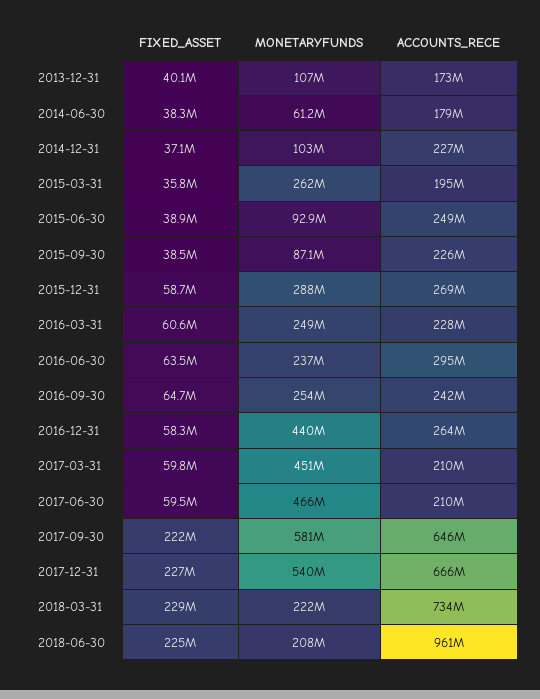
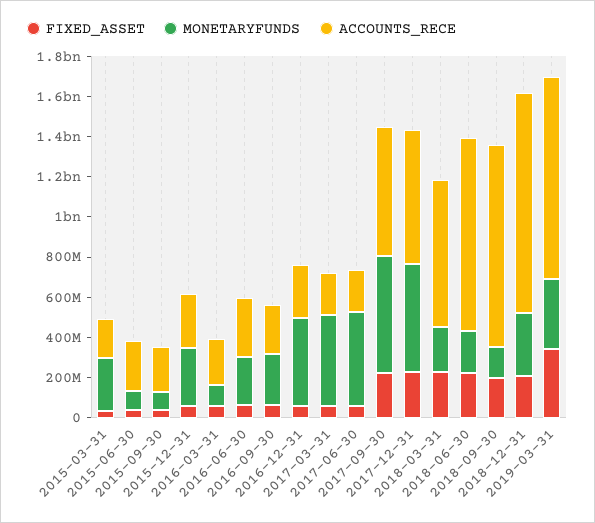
FIXED_ASSET, 2013-12-31: 40100000 -> none
MONETARYFUNDS, 2013-12-31: 107000000 -> none
ACCOUNTS_RECE, 2013-12-31: 173000000 -> none
FIXED_ASSET, 2014-06-30: 38300000 -> none
MONETARYFUNDS, 2014-06-30: 61200000 -> none
ACCOUNTS_RECE, 2014-06-30: 179000000 -> none
FIXED_ASSET, 2014-12-31: 37100000 -> none
MONETARYFUNDS, 2014-12-31: 103000000 -> none
ACCOUNTS_RECE, 2014-12-31: 227000000 -> none
MONETARYFUNDS, 2016-03-31: 249000000 -> 100000000
FIXED_ASSET, 2018-09-30: none -> 200000000
MONETARYFUNDS, 2018-09-30: none -> 150000000
ACCOUNTS_RECE, 2018-09-30: none -> 1000000000
FIXED_ASSET, 2018-12-31: none -> 200000000
MONETARYFUNDS, 2018-12-31: none -> 300000000
ACCOUNTS_RECE, 2018-12-31: none -> 1100000000
FIXED_ASSET, 2019-03-31: none -> 350000000
MONETARYFUNDS, 2019-03-31: none -> 350000000
ACCOUNTS_RECE, 2019-03-31: none -> 1000000000

